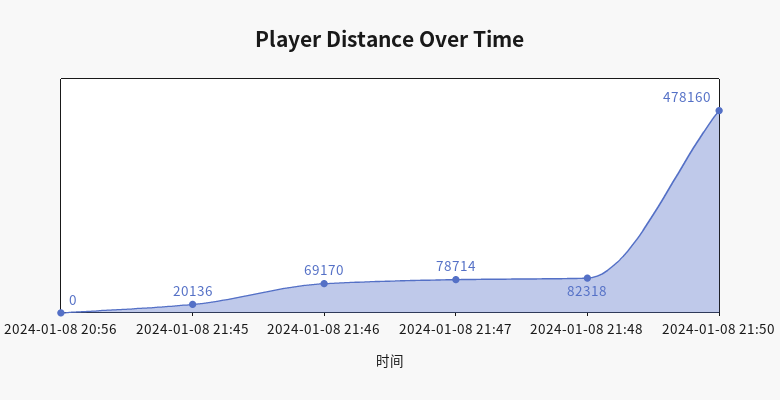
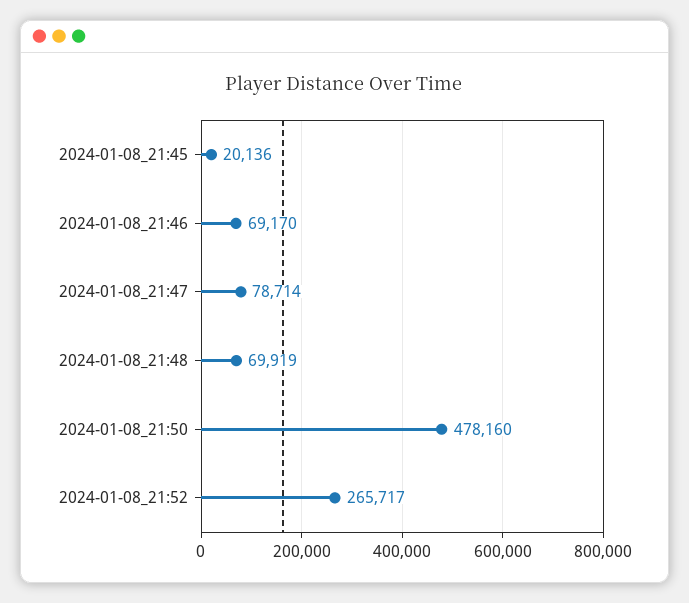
2024-01-08 20:56: 0 -> none
2024-01-08 21:48: 82318 -> 69919
2024-01-08_21:52: none -> 265717

